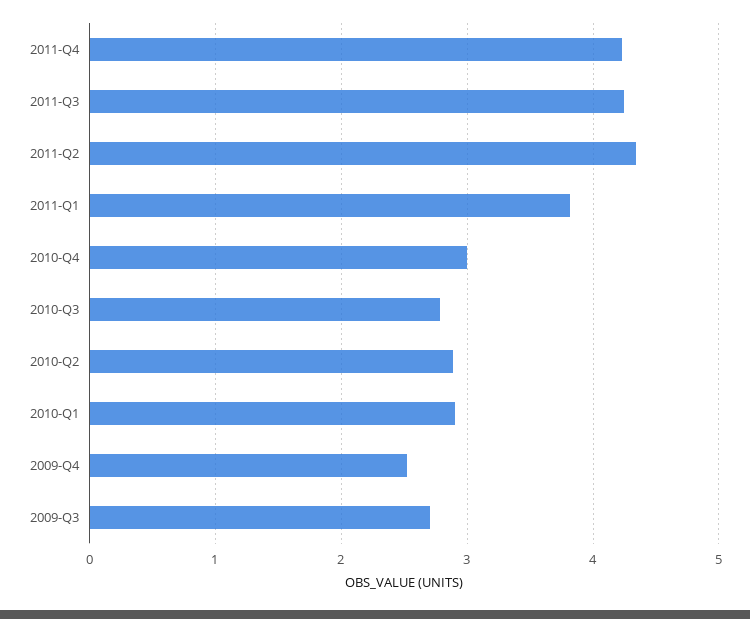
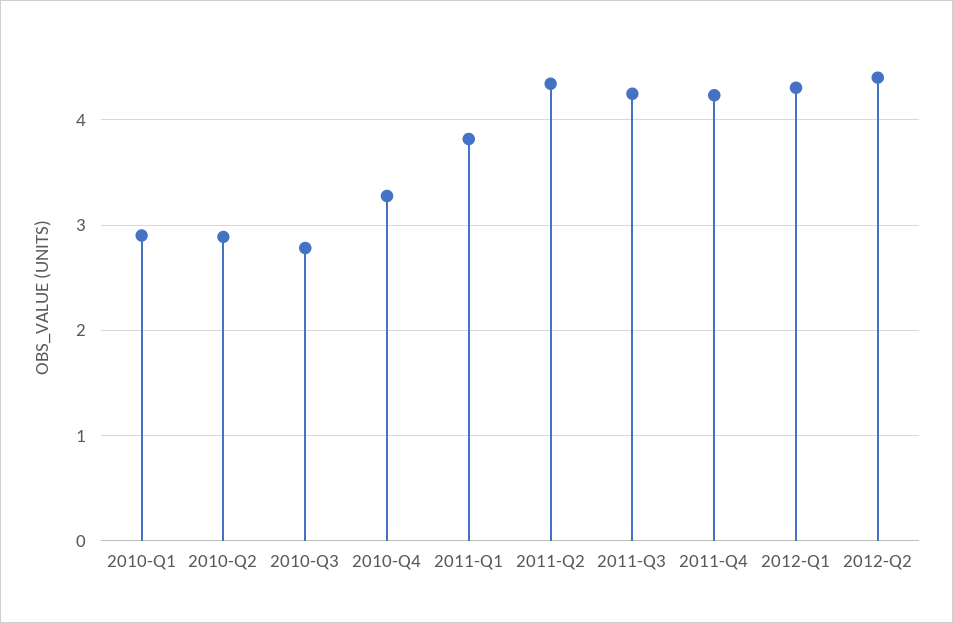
2010-Q4: 3 -> 3.3
2009-Q4: 2.5 -> none
2009-Q3: 2.7 -> none
2012-Q1: none -> 4.3
2012-Q2: none -> 4.4

